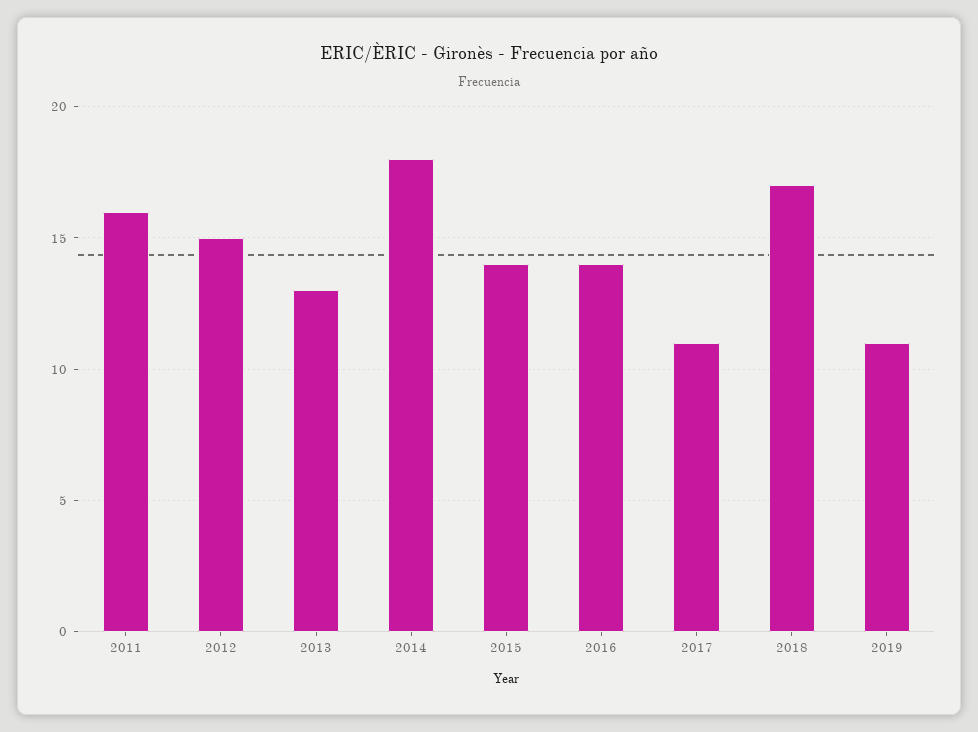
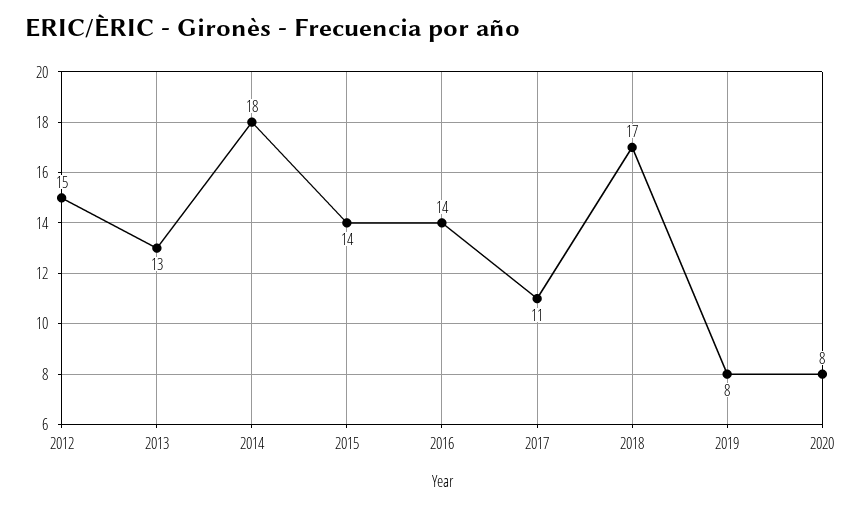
2011: 16 -> none
2019: 11 -> 8
2020: none -> 8

